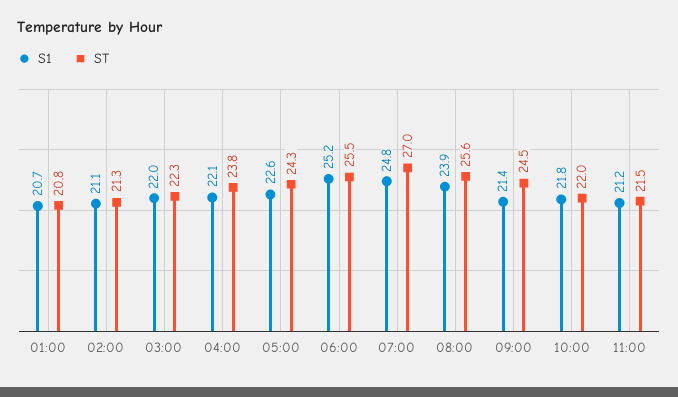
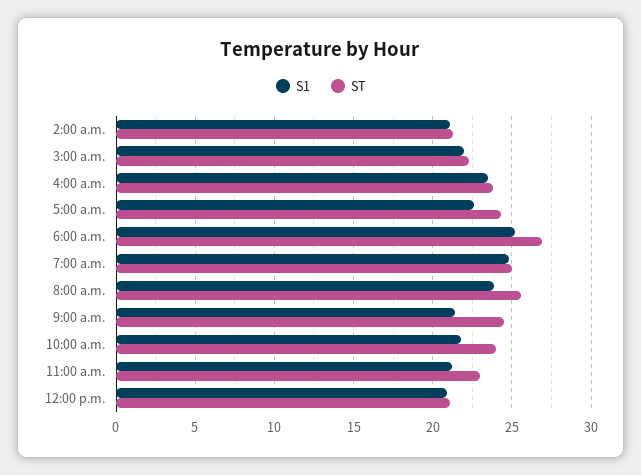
S1, 01:00: 20.7 -> none
ST, 01:00: 20.8 -> none
S1, 04:00: 22.1 -> 23.5
ST, 06:00: 25.5 -> 27
ST, 07:00: 27 -> 25
ST, 10:00: 22 -> 24
ST, 11:00: 21.5 -> 23
S1, 12:00 p.m.: none -> 21
ST, 12:00 p.m.: none -> 21

